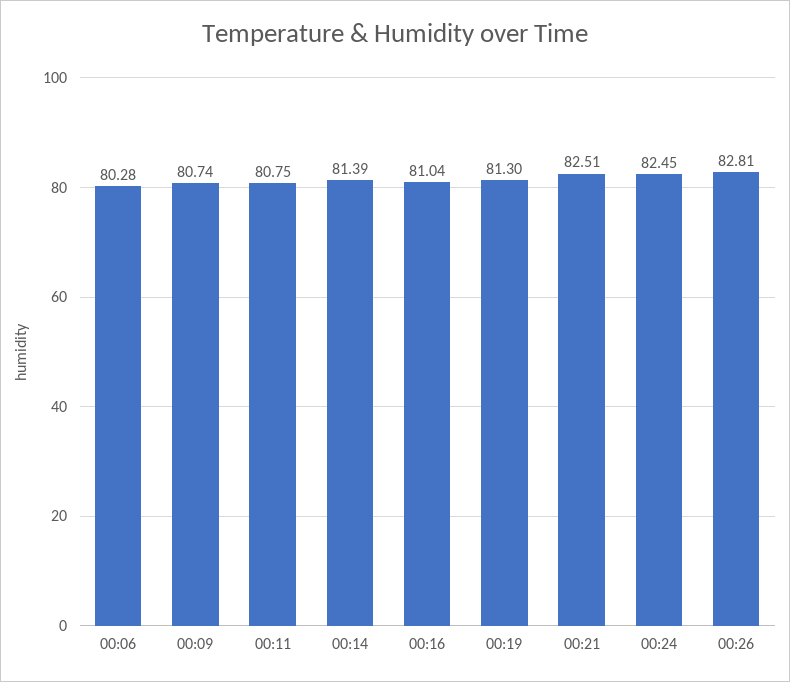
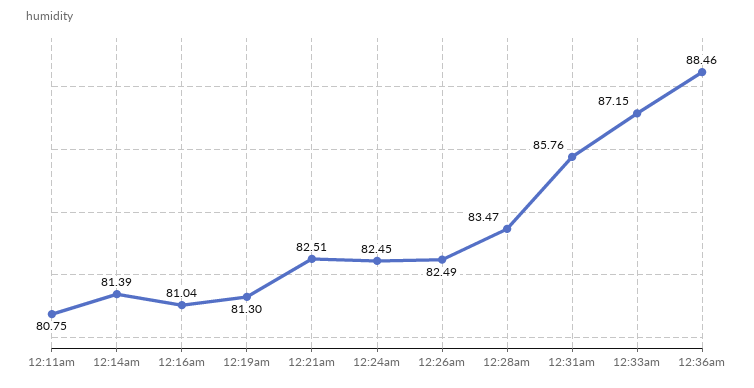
00:06: 80.28 -> none
00:09: 80.74 -> none
00:26: 82.81 -> 82.49
12:28am: none -> 83.47
12:31am: none -> 85.76
12:33am: none -> 87.15
12:36am: none -> 88.46

